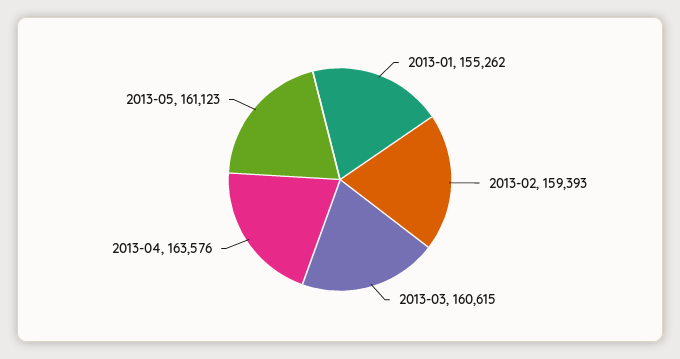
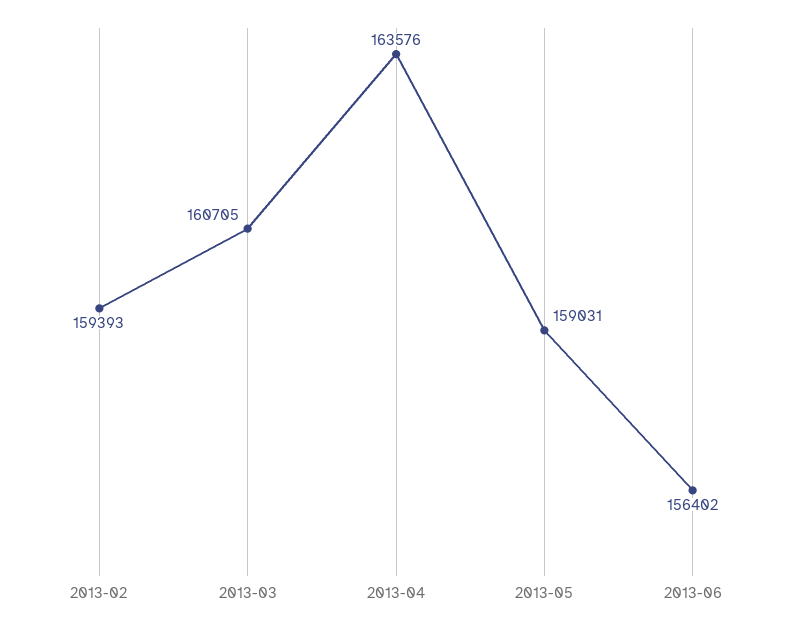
2013-01: 155262 -> none
2013-03: 160615 -> 160705
2013-05: 161123 -> 159031
2013-06: none -> 156402

